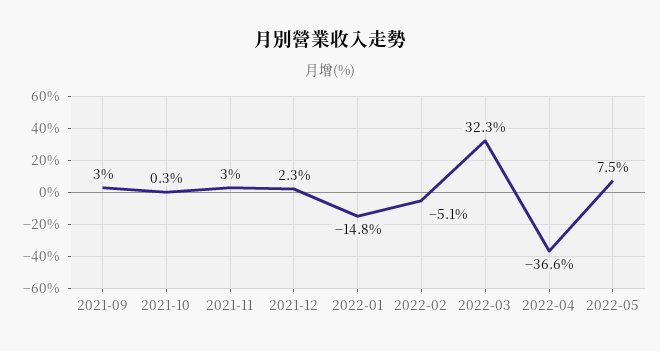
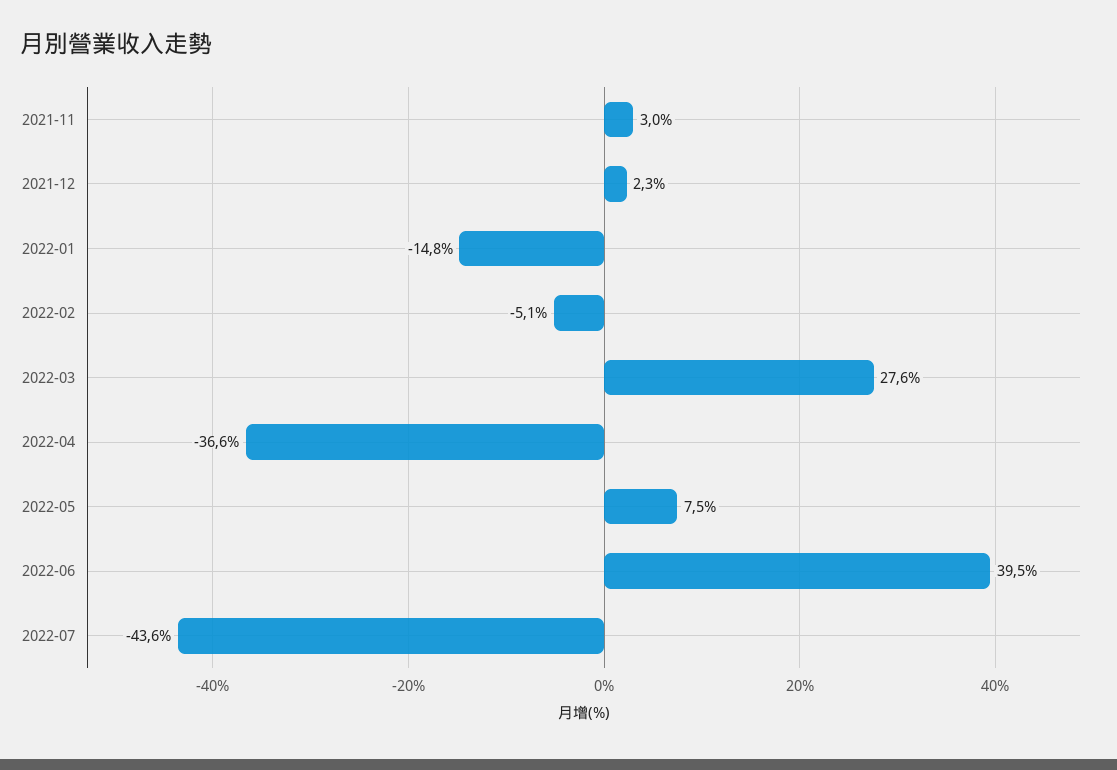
2021-09: 3 -> none
2021-10: 0.3 -> none
2022-03: 32.3 -> 27.6
2022-06: none -> 39.5
2022-07: none -> -43.6

